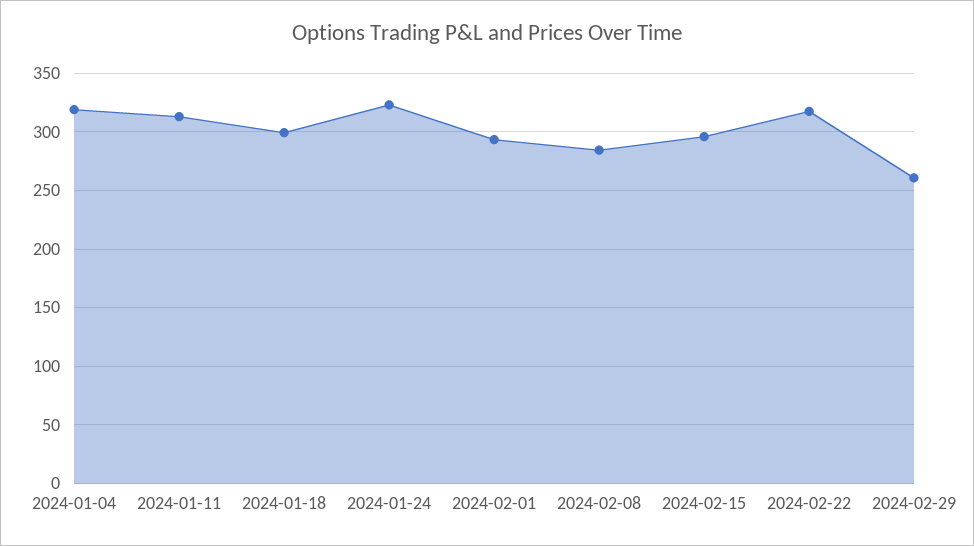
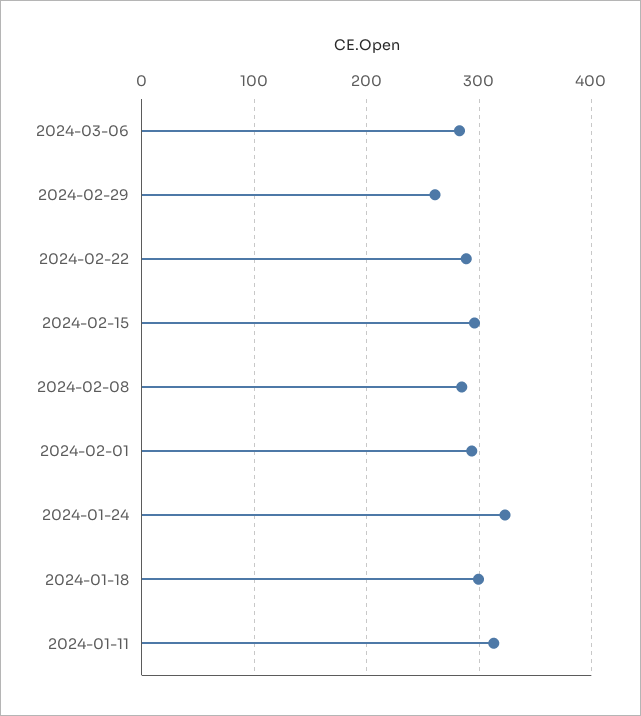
2024-01-04: 320 -> none
2024-02-22: 320 -> 290
2024-03-06: none -> 280

